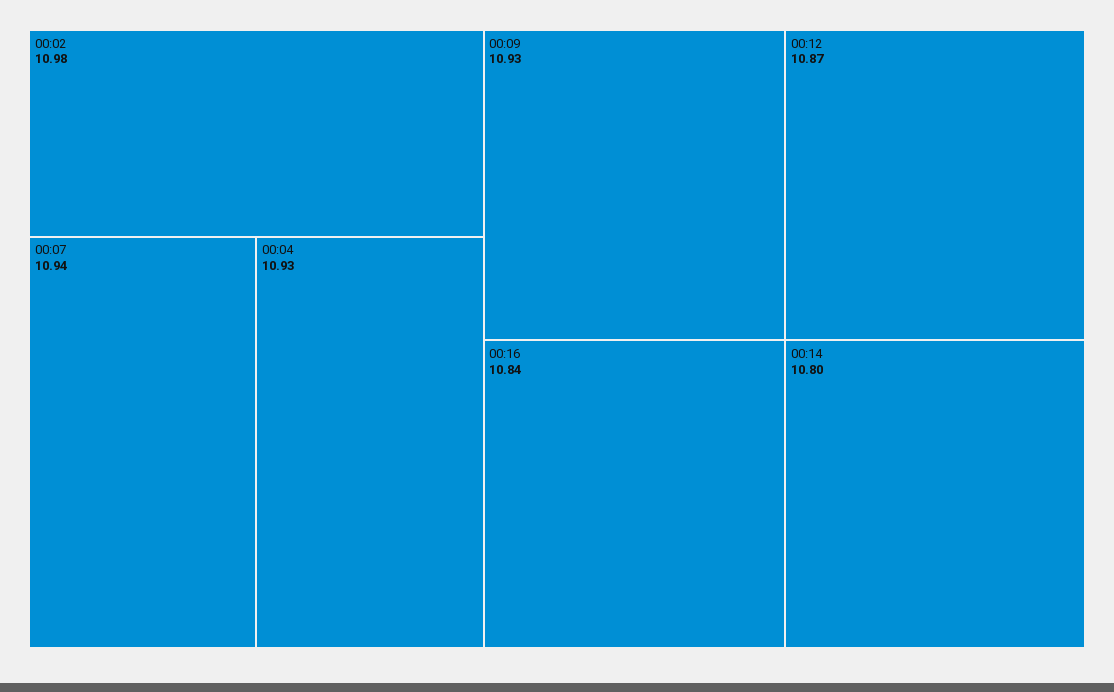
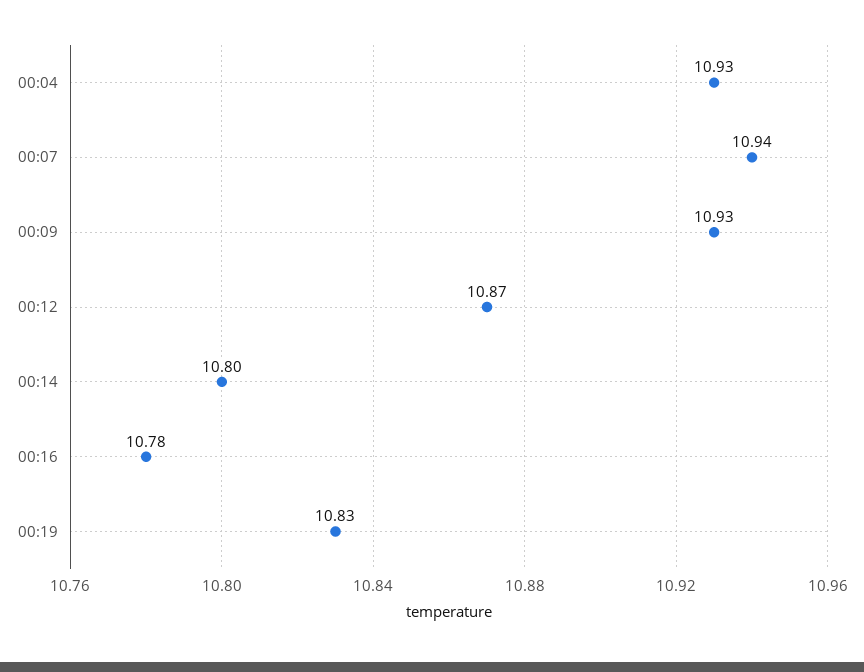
00:02: 10.98 -> none
00:16: 10.84 -> 10.78
00:19: none -> 10.83

